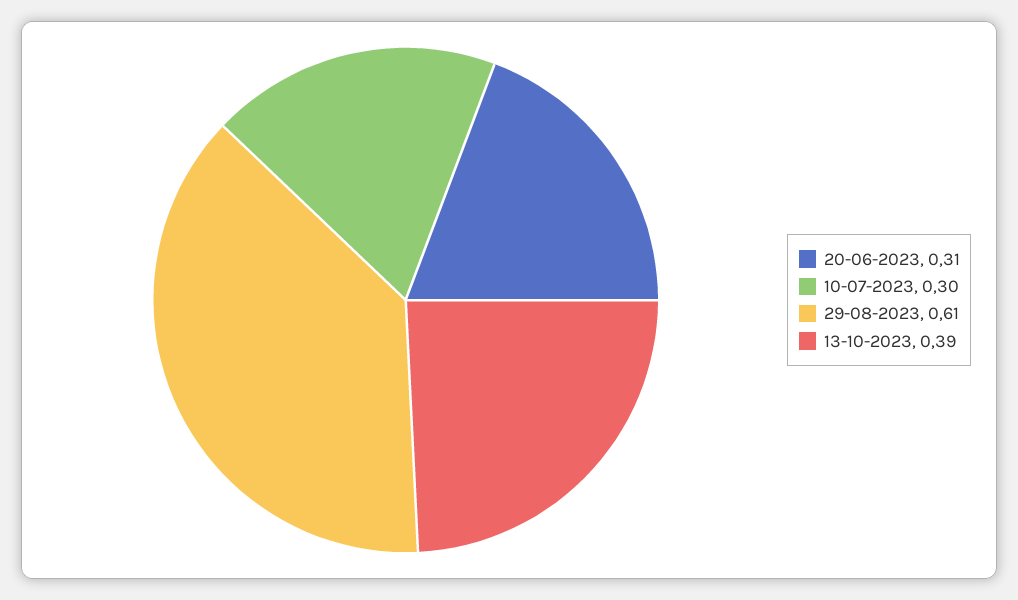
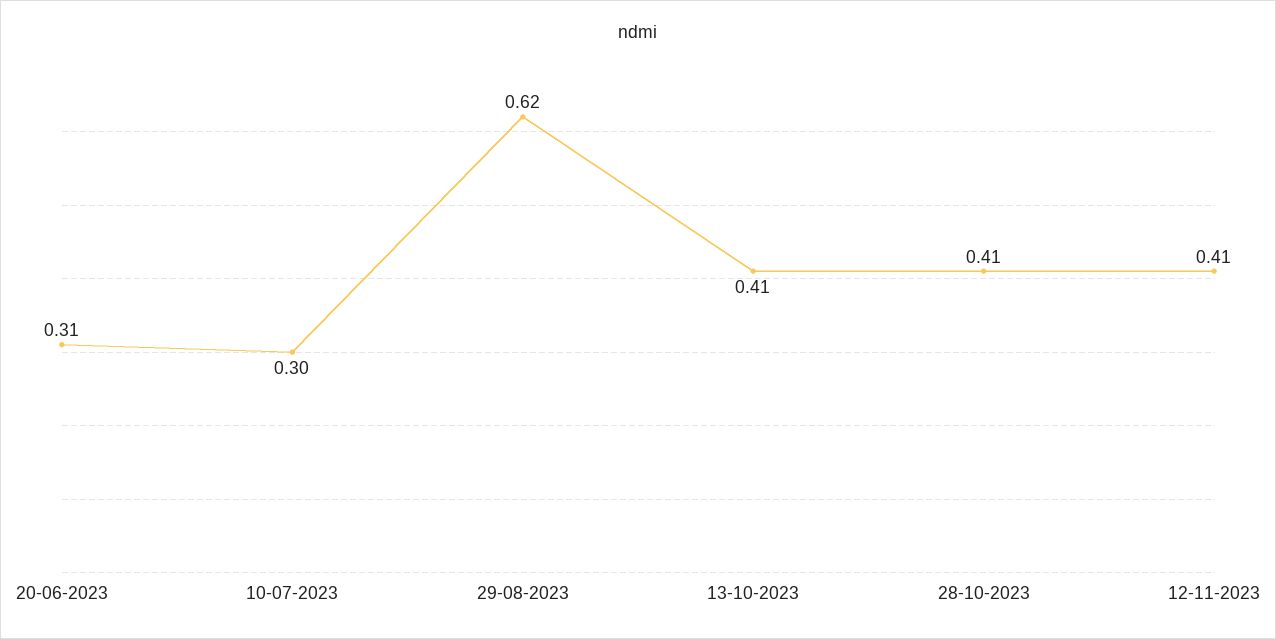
29-08-2023: 0.61 -> 0.62
13-10-2023: 0.39 -> 0.41
28-10-2023: none -> 0.41
12-11-2023: none -> 0.41

